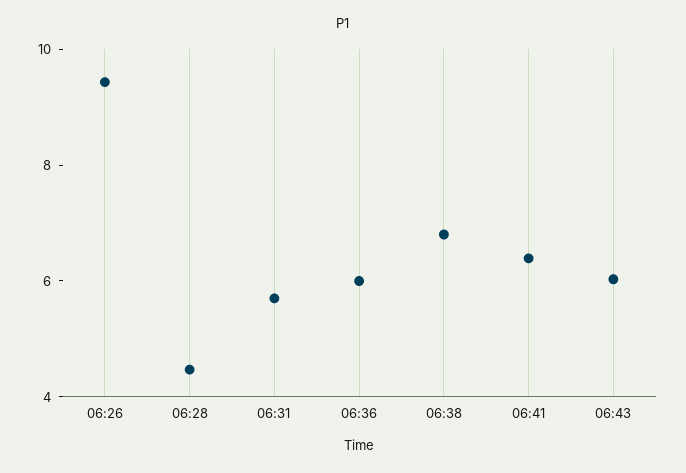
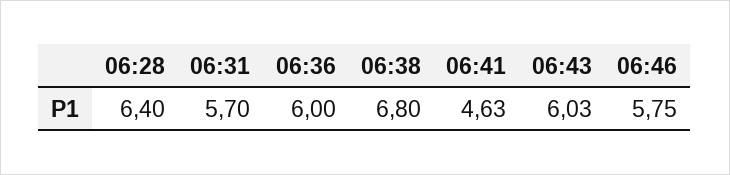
06:26: 9.5 -> none
06:28: 4.5 -> 6.4
06:41: 6.5 -> 4.63
06:46: none -> 5.75

